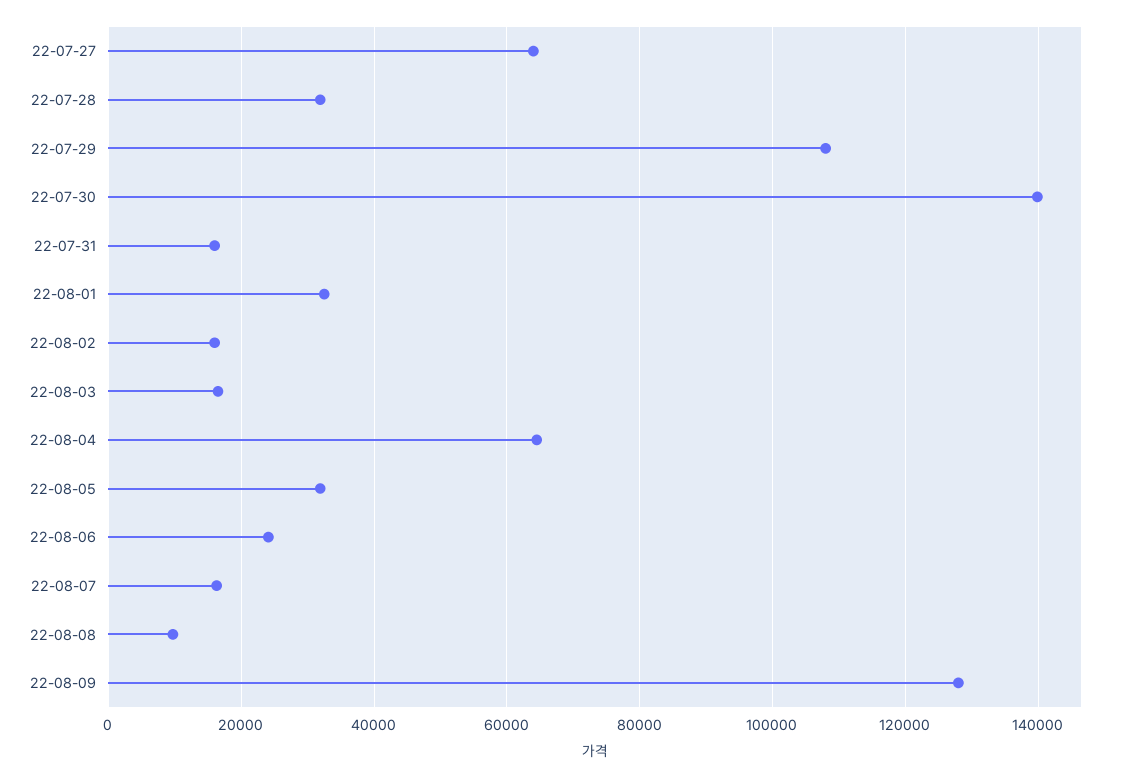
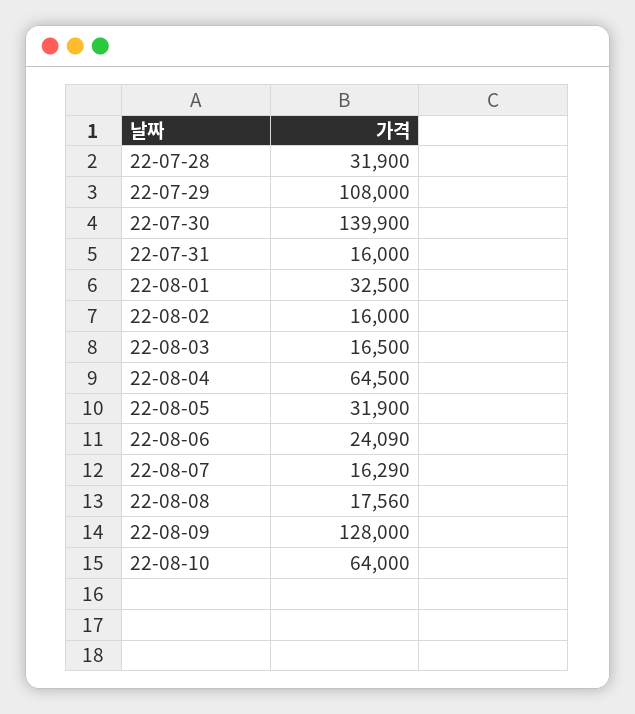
22-07-27: 64000 -> none
22-08-08: 10000 -> 17560
22-08-10: none -> 64000

